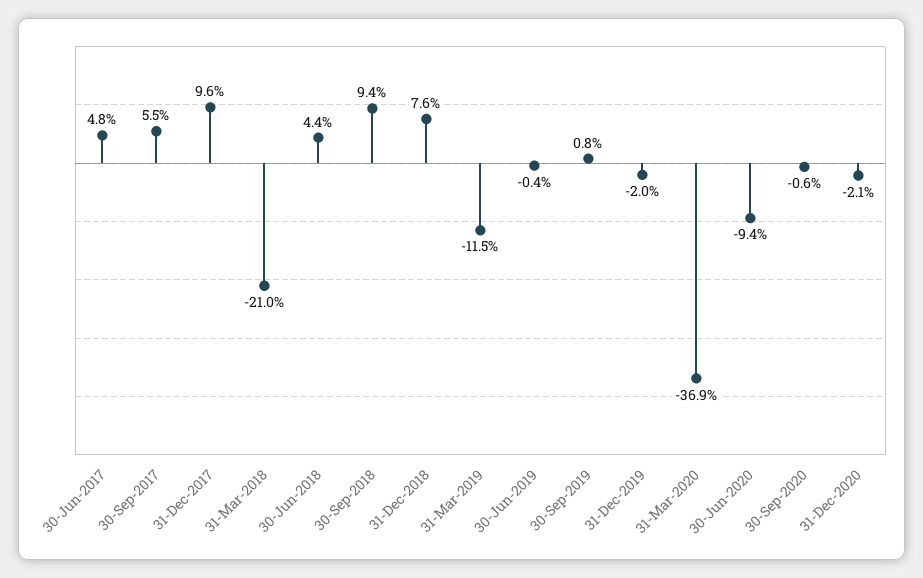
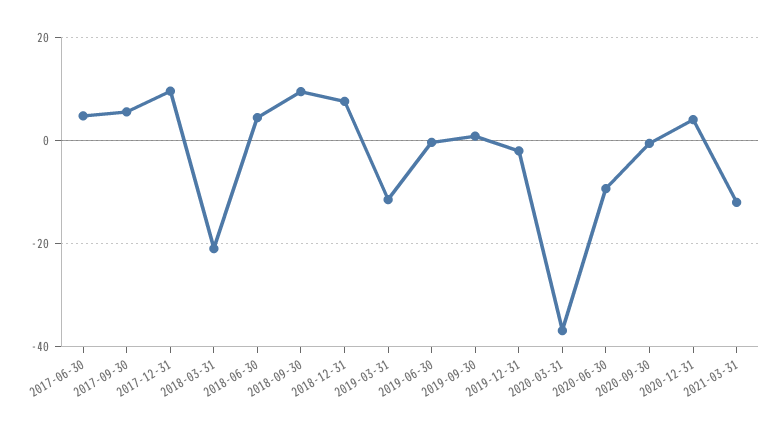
31-Dec-2020: -2.1 -> 4
2021-03-31: none -> -12

